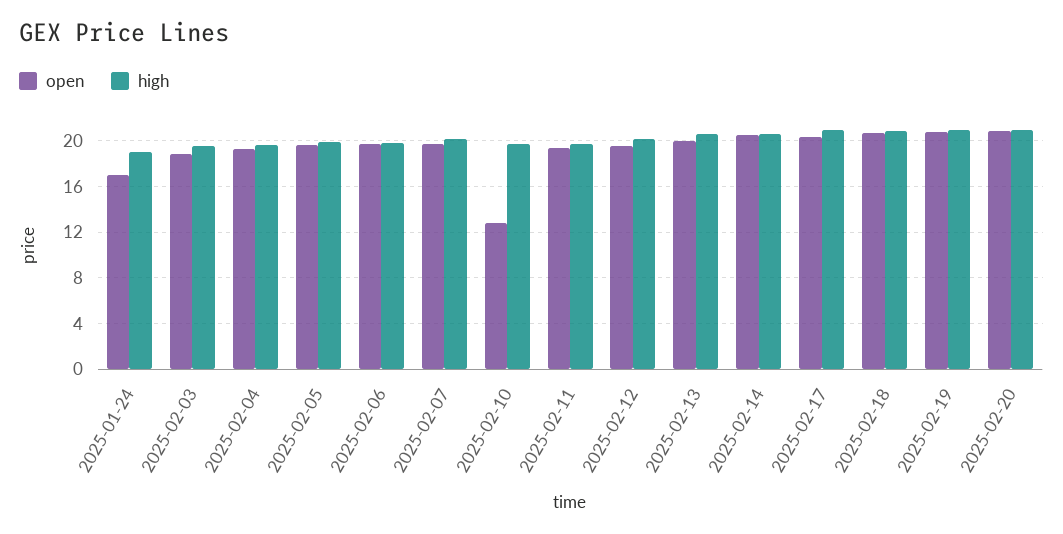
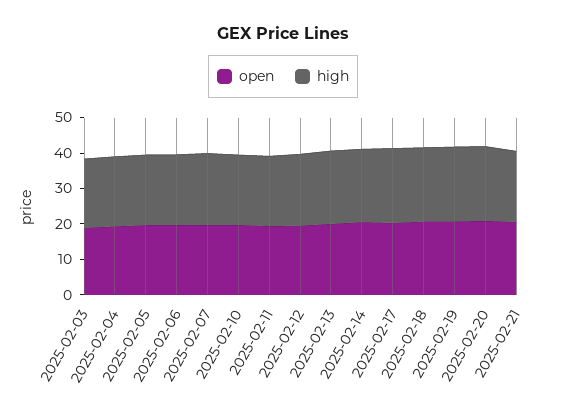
open, 2025-01-24: 17 -> none
high, 2025-01-24: 19 -> none
open, 2025-02-10: 13 -> 20
open, 2025-02-21: none -> 20
high, 2025-02-21: none -> 20

